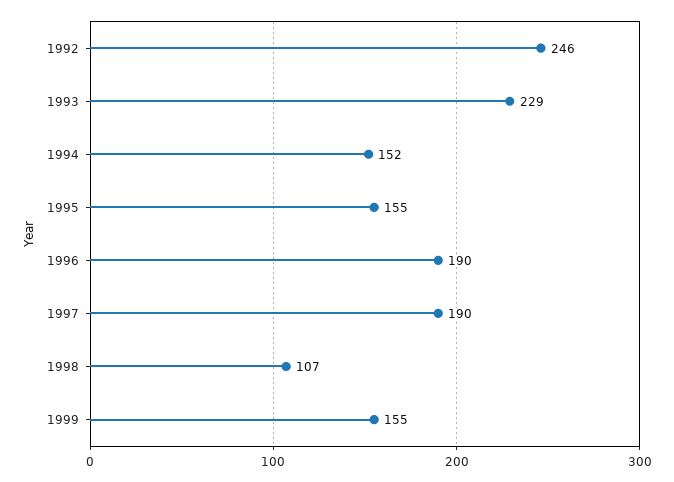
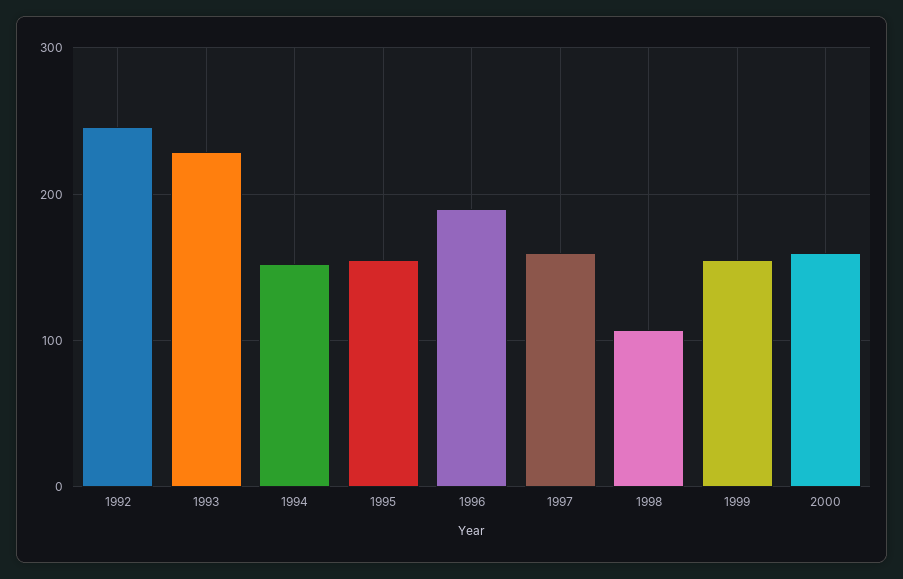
1997: 190 -> 160
2000: none -> 160

